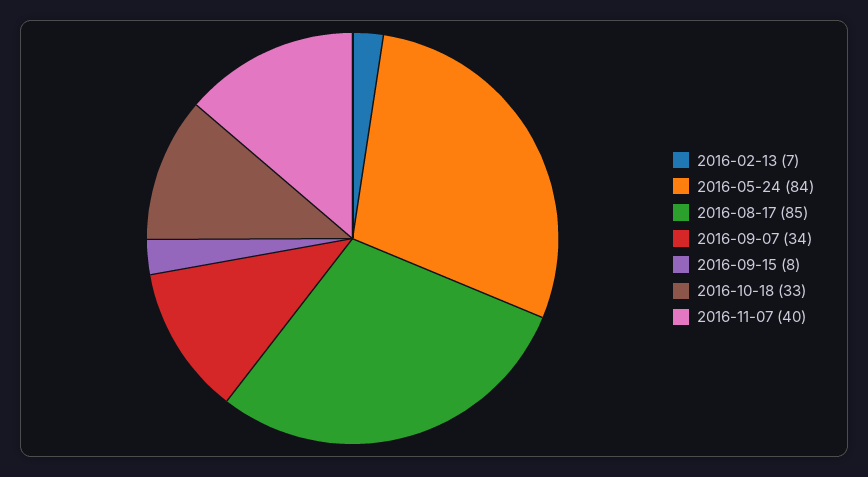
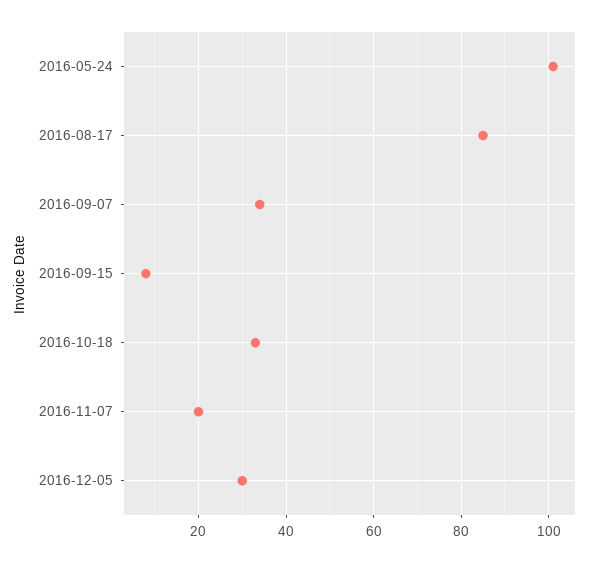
2016-02-13: 7 -> none
2016-05-24: 84 -> 100
2016-11-07: 40 -> 20
2016-12-05: none -> 30

